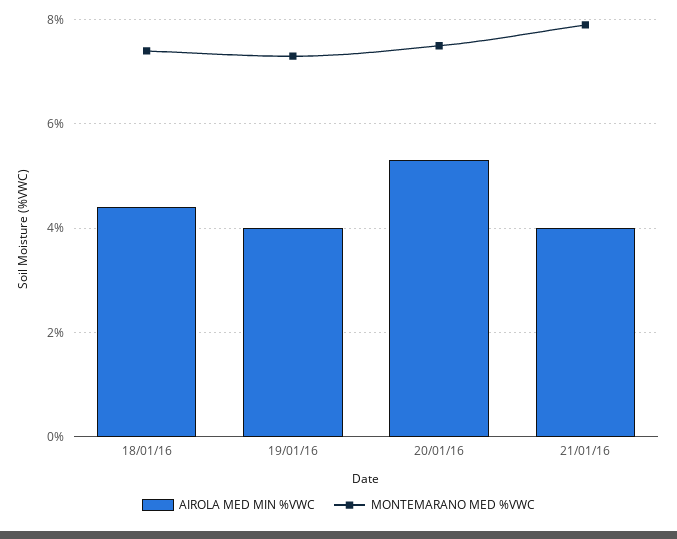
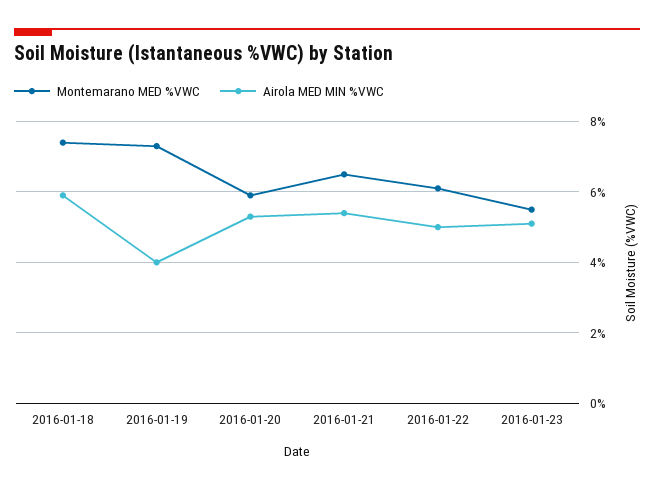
AIROLA MED MIN %VWC, 18/01/16: 4.5 -> 6
MONTEMARANO MED %VWC, 20/01/16: 7.5 -> 6
AIROLA MED MIN %VWC, 21/01/16: 4 -> 5.5
MONTEMARANO MED %VWC, 21/01/16: 8 -> 6.5
MONTEMARANO MED %VWC, 2016-01-22: none -> 6
AIROLA MED MIN %VWC, 2016-01-22: none -> 5
MONTEMARANO MED %VWC, 2016-01-23: none -> 5.5
AIROLA MED MIN %VWC, 2016-01-23: none -> 5

